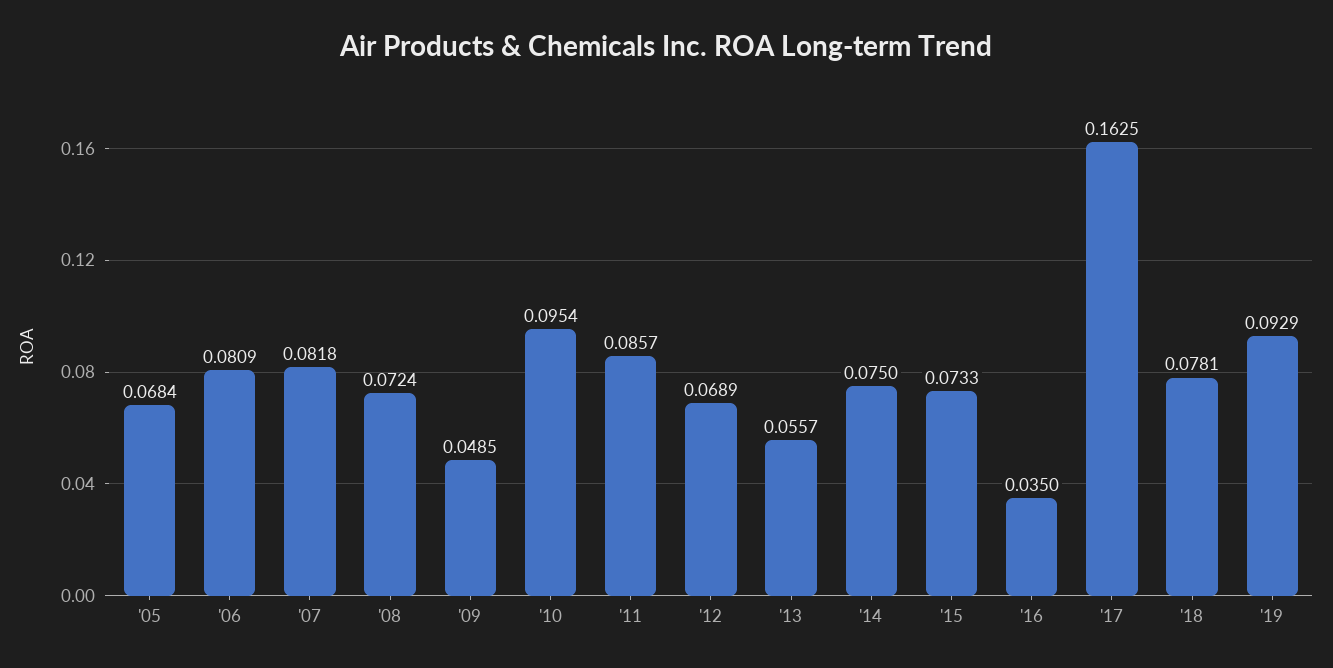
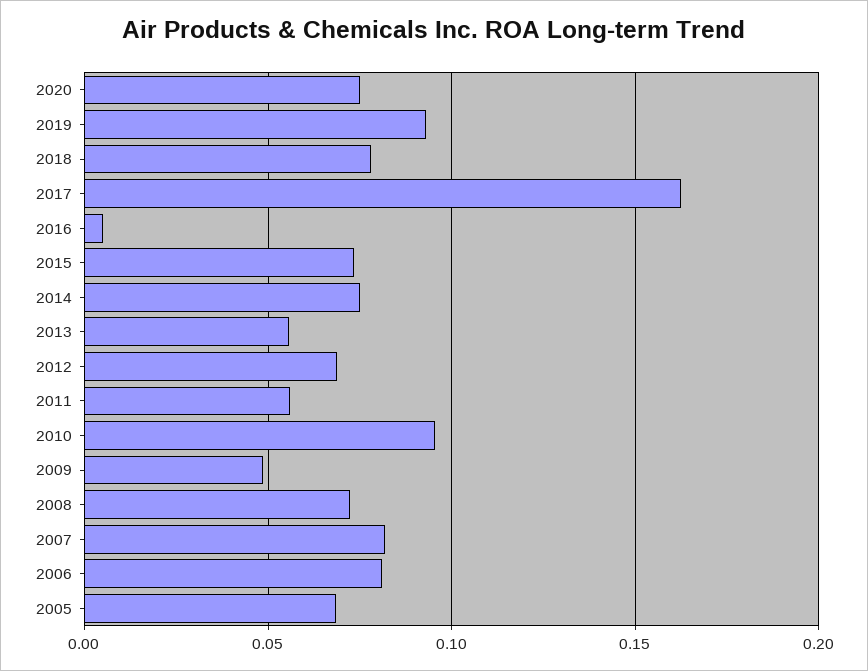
'11: 0.0857 -> 0.055
'16: 0.035 -> 0.005
2020: none -> 0.075

